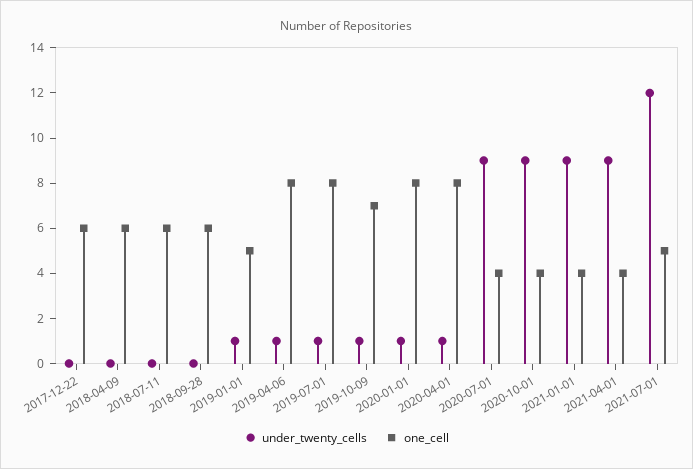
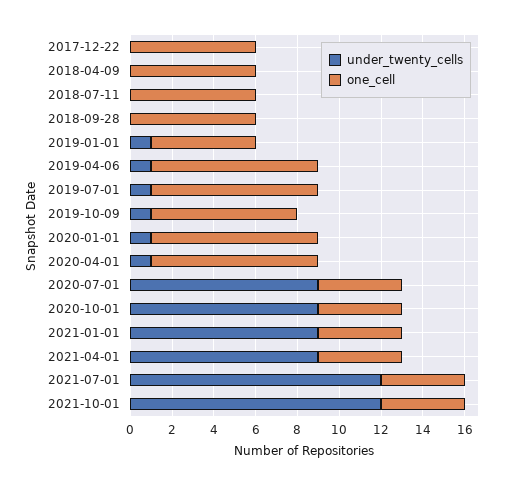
one_cell, 2021-07-01: 5 -> 4
under_twenty_cells, 2021-10-01: none -> 12
one_cell, 2021-10-01: none -> 4

